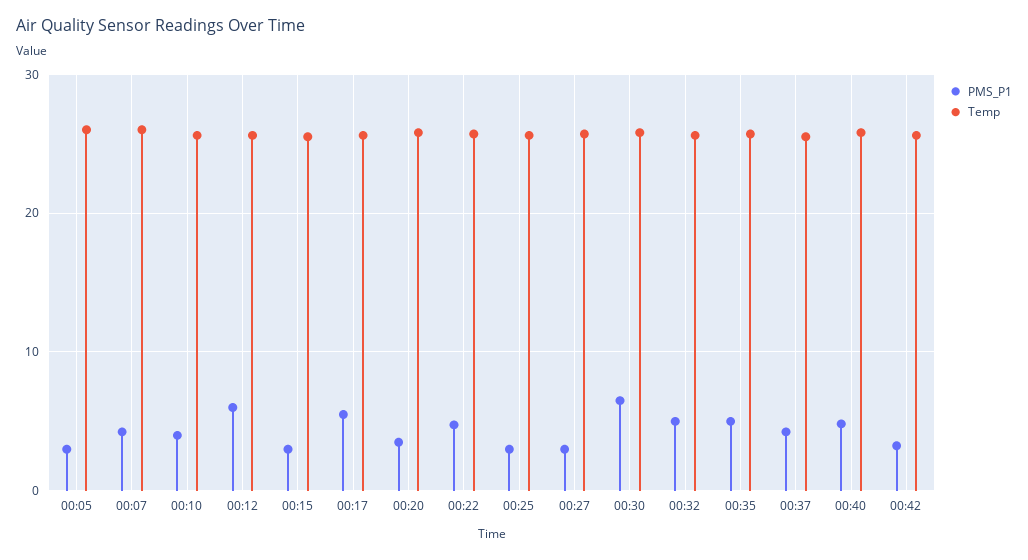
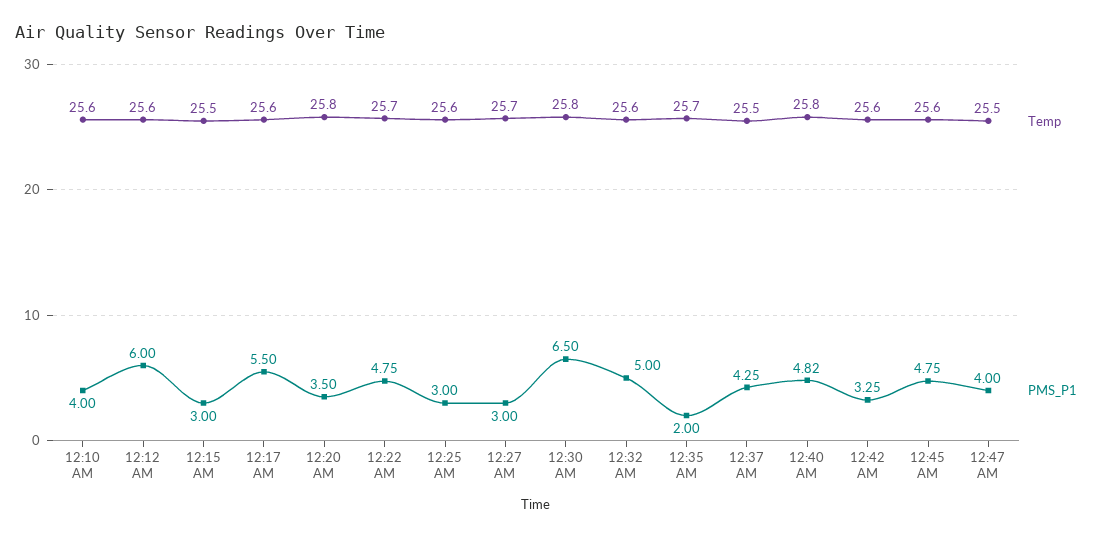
PMS_P1, 00:05: 3 -> none
Temp, 00:05: 26 -> none
PMS_P1, 00:07: 4 -> none
Temp, 00:07: 26 -> none
PMS_P1, 00:35: 5 -> 2
Temp, 12:45 AM: none -> 25.6
PMS_P1, 12:45 AM: none -> 4.75
Temp, 12:47 AM: none -> 25.5
PMS_P1, 12:47 AM: none -> 4

